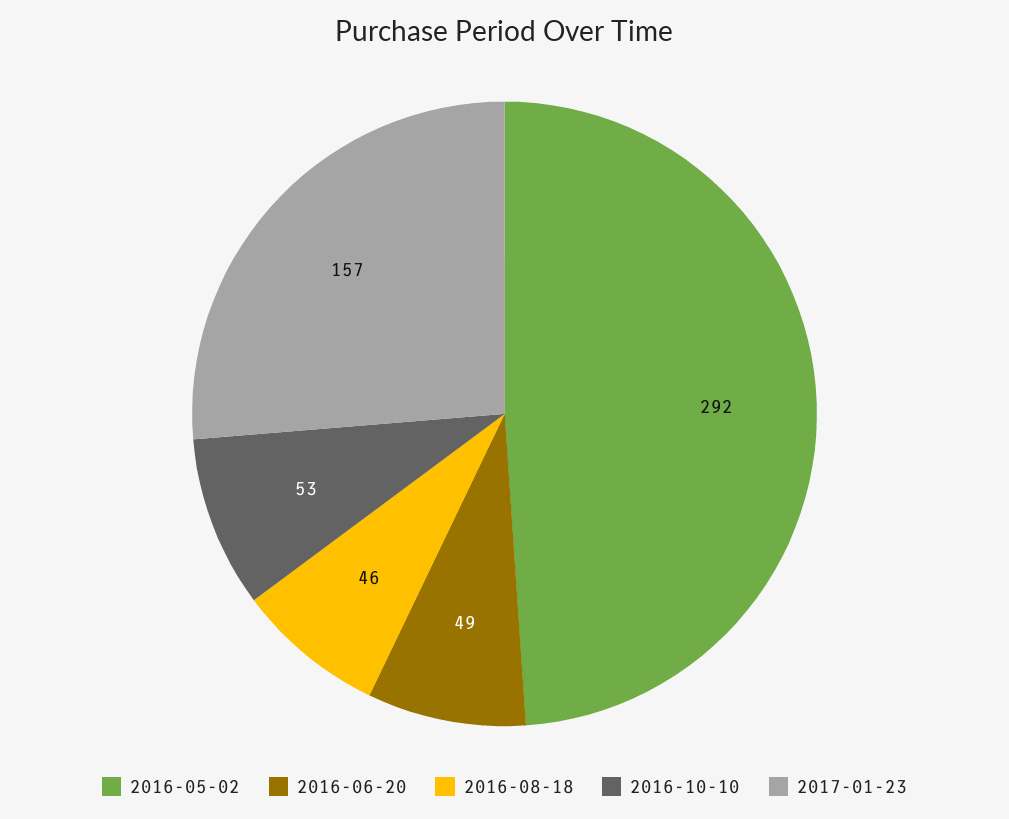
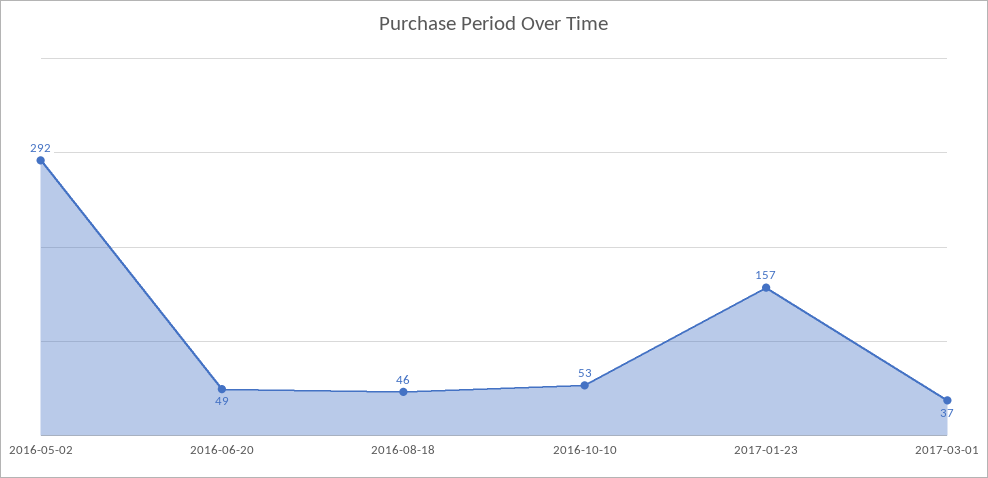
2017-03-01: none -> 37

